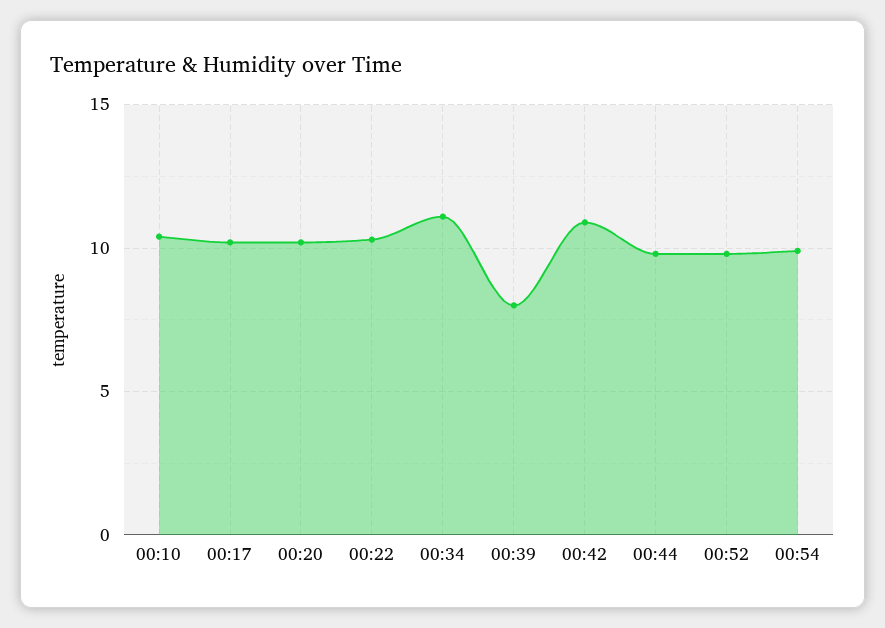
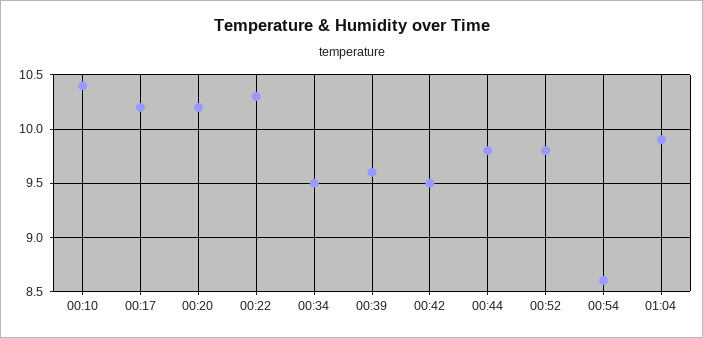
00:34: 11 -> 9.5
00:39: 8 -> 9.6
00:42: 11 -> 9.5
00:54: 10 -> 8.6
01:04: none -> 9.9

